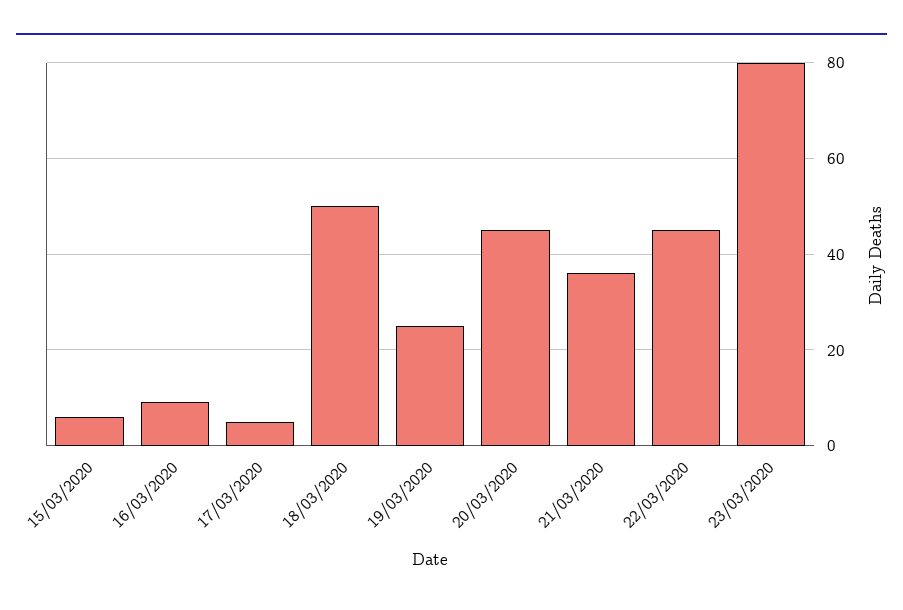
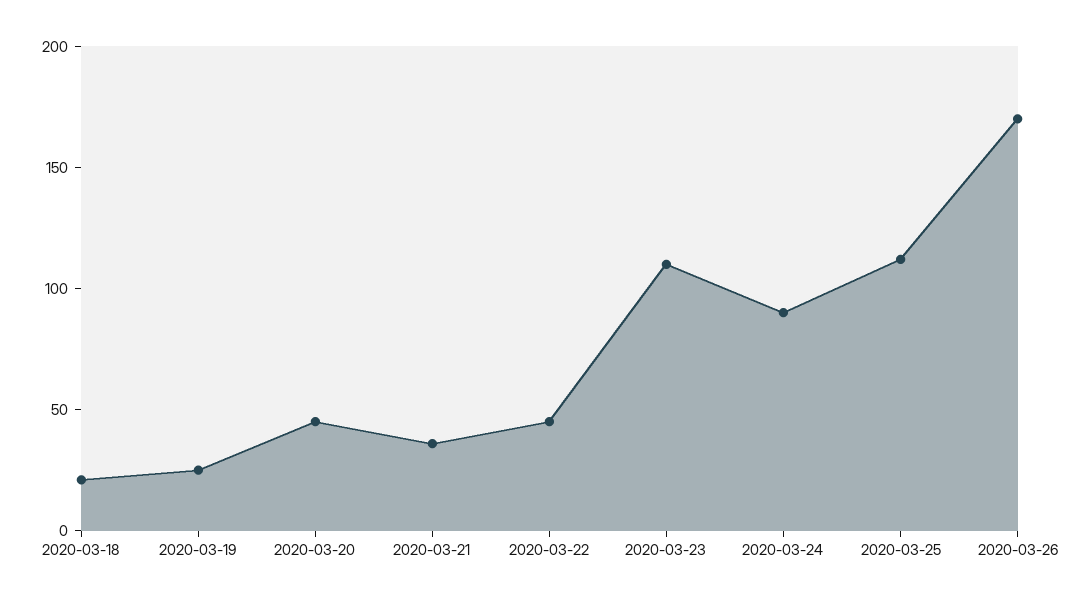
15/03/2020: 5 -> none
16/03/2020: 10 -> none
17/03/2020: 5 -> none
18/03/2020: 50 -> 20
23/03/2020: 80 -> 110
2020-03-24: none -> 90
2020-03-25: none -> 110
2020-03-26: none -> 170

